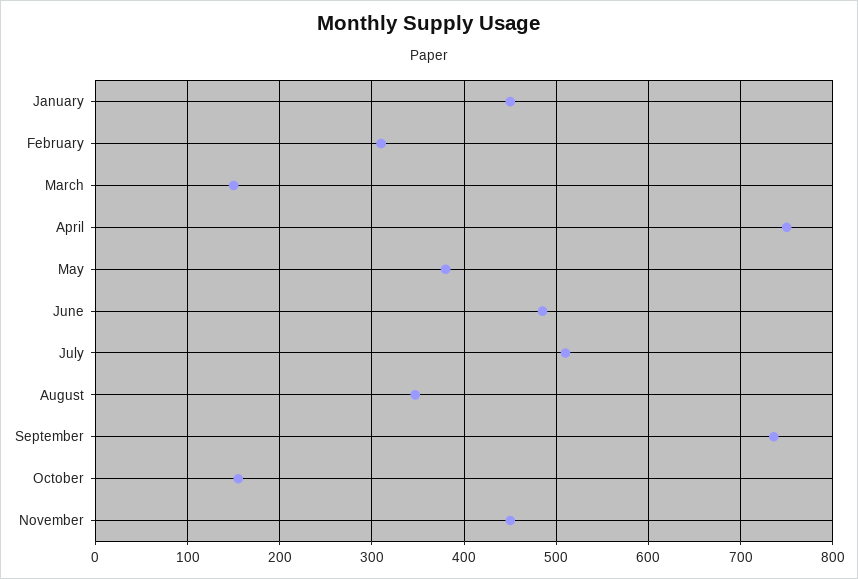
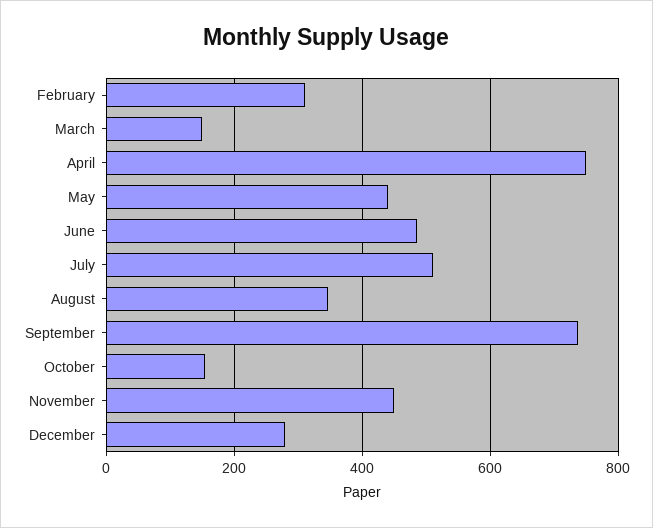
January: 450 -> none
May: 380 -> 440
December: none -> 280

